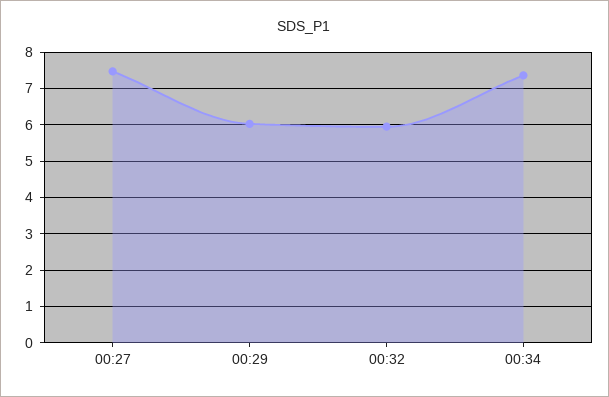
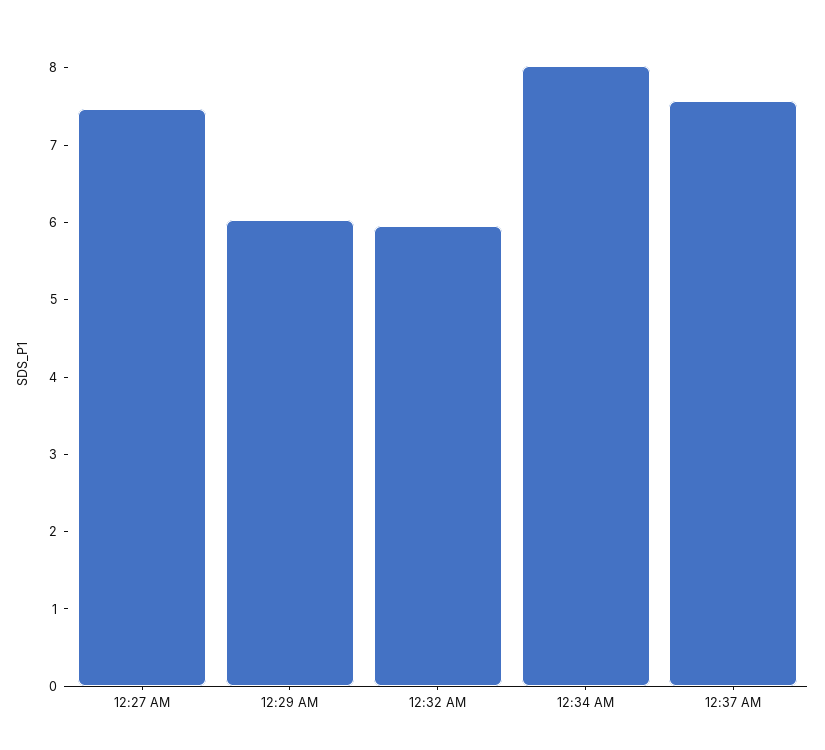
00:34: 7.4 -> 8
12:37 AM: none -> 7.6

